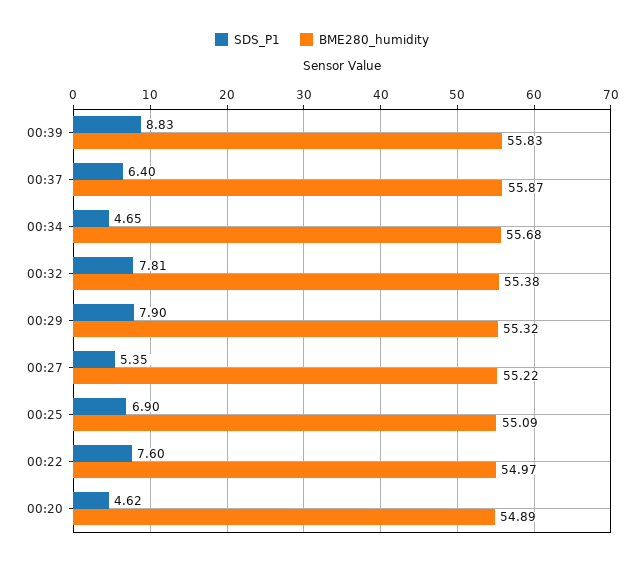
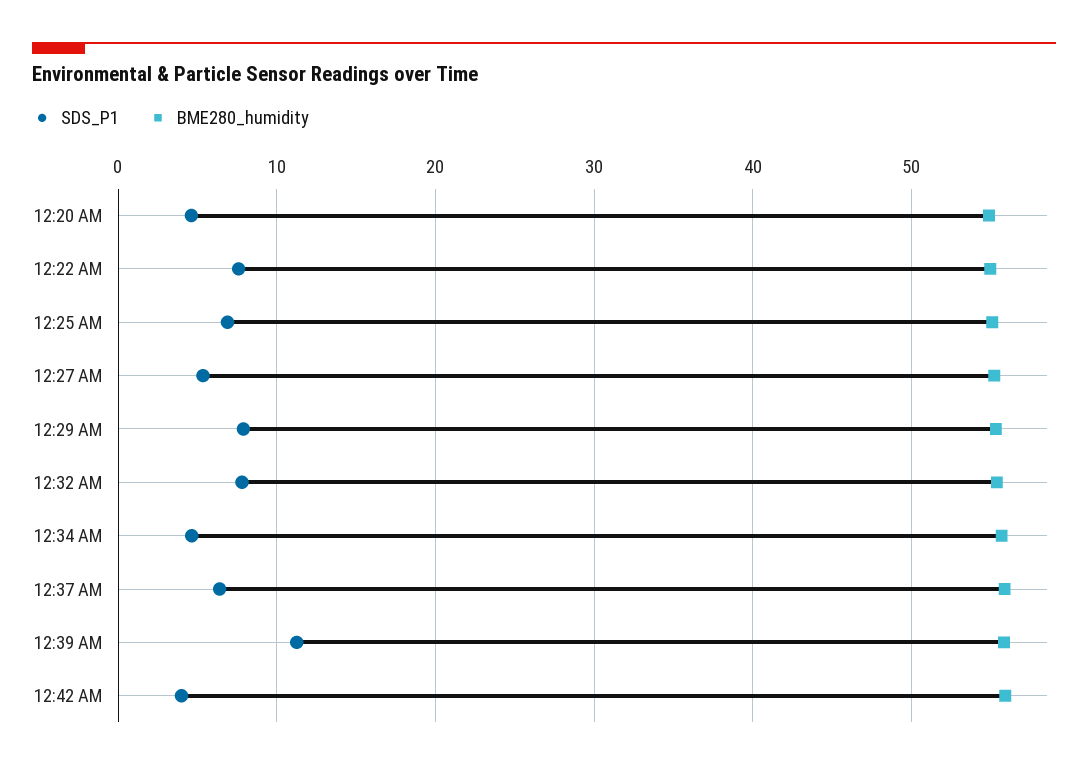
SDS_P1, 00:39: 8.83 -> 11
SDS_P1, 12:42 AM: none -> 4
BME280_humidity, 12:42 AM: none -> 56

